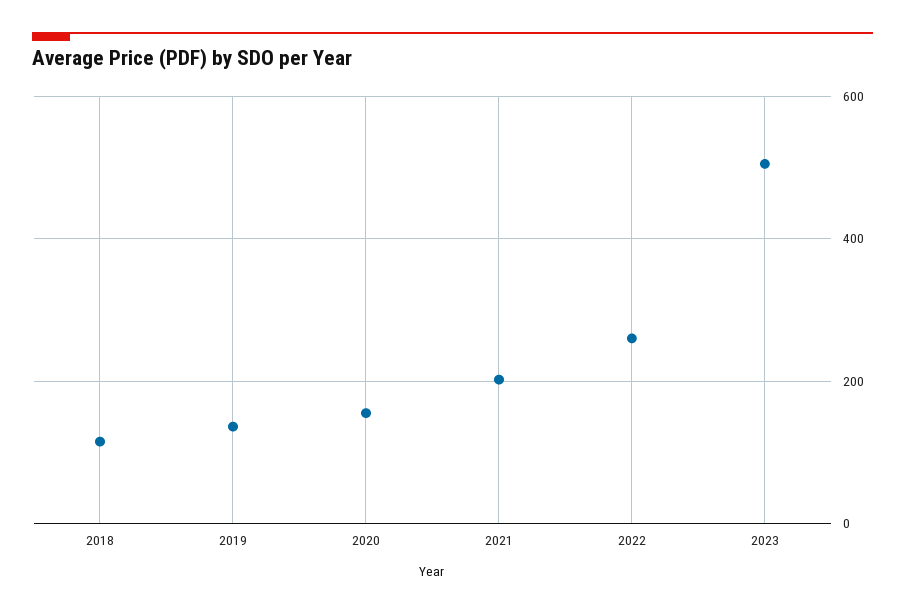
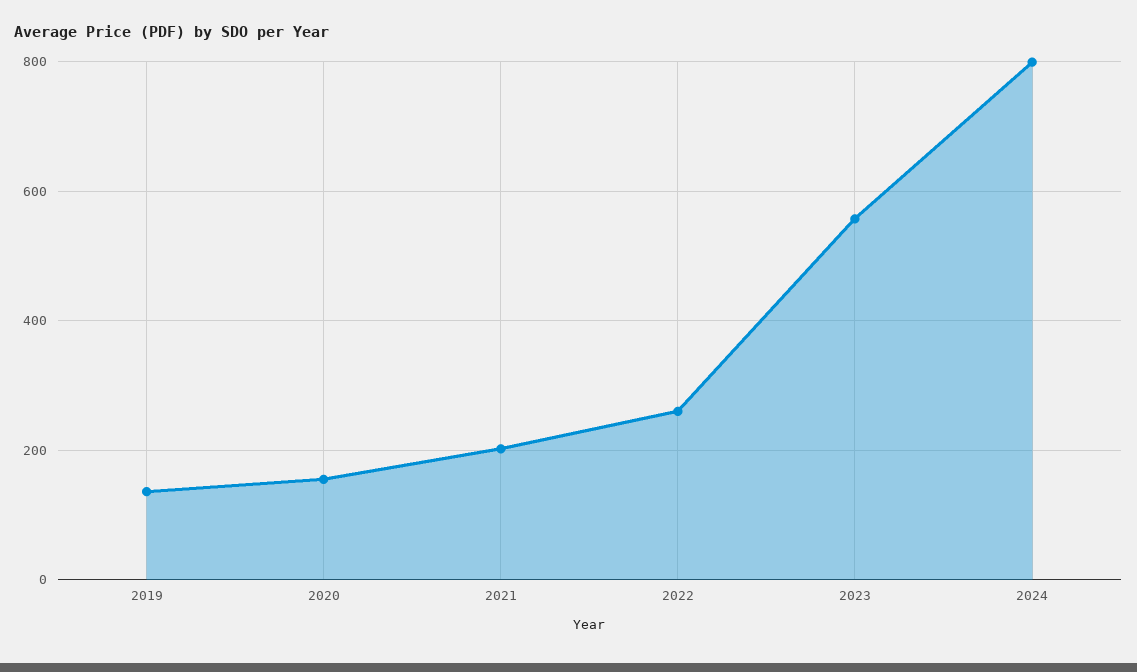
2018: 120 -> none
2023: 500 -> 560
2024: none -> 800

